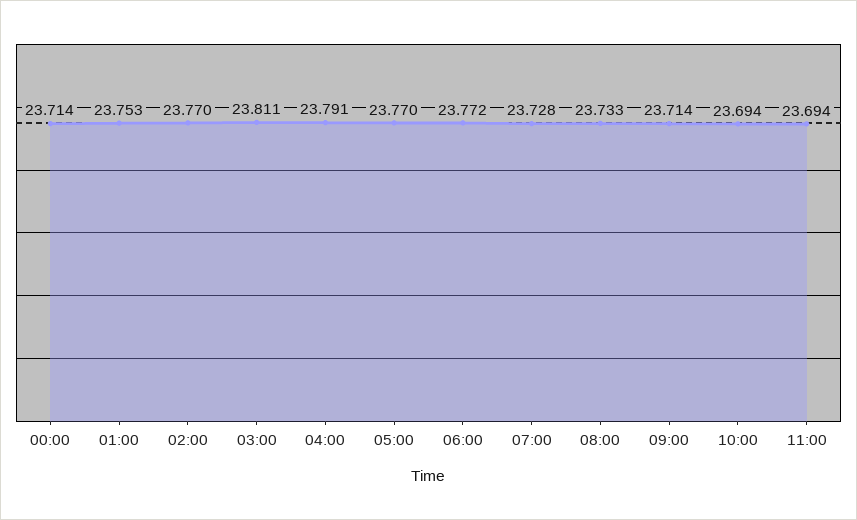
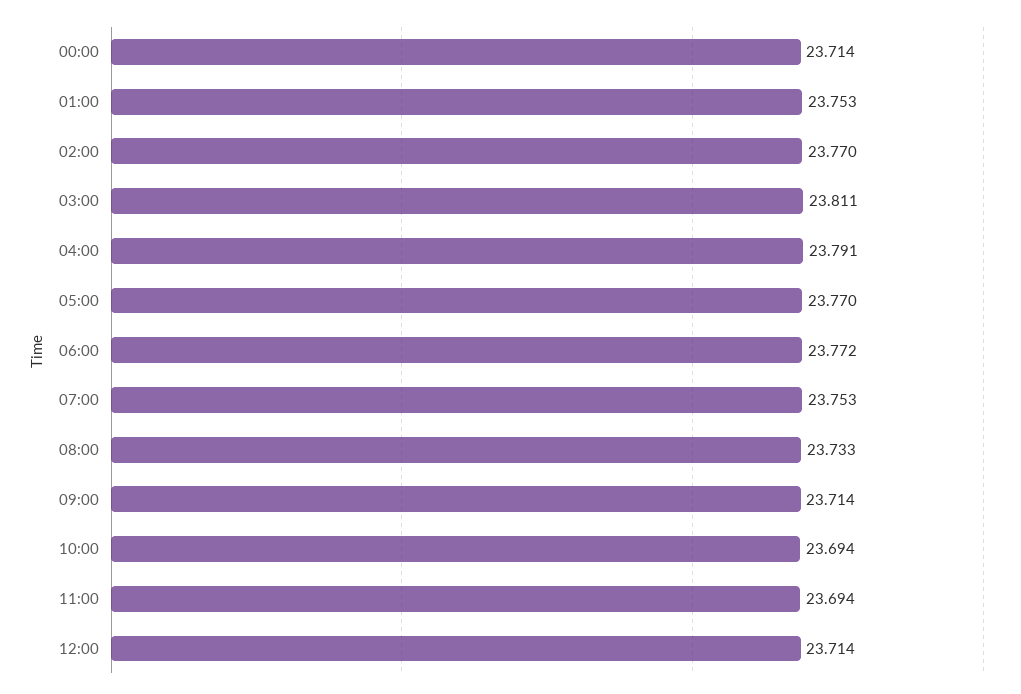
07:00: 23.728 -> 23.753
12:00: none -> 23.714

